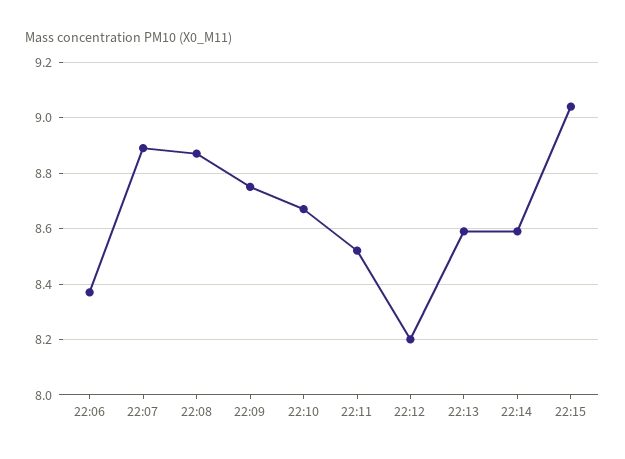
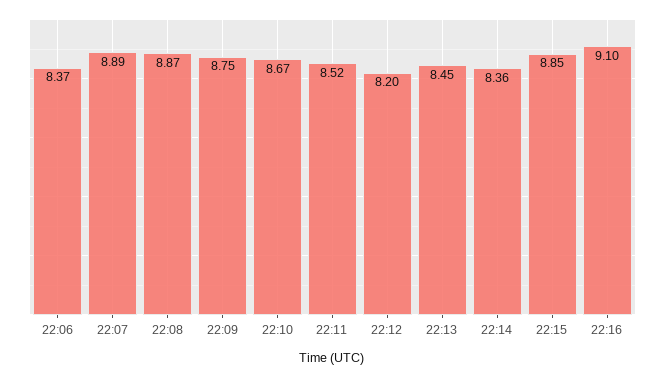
22:13: 8.6 -> 8.45
22:14: 8.6 -> 8.36
22:15: 9.05 -> 8.85
22:16: none -> 9.1

